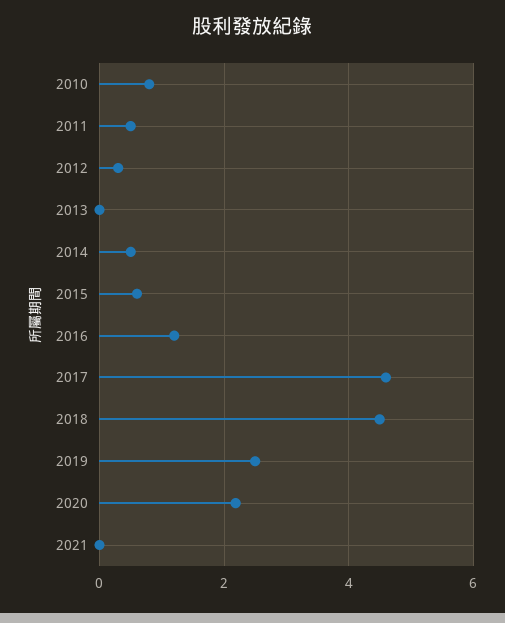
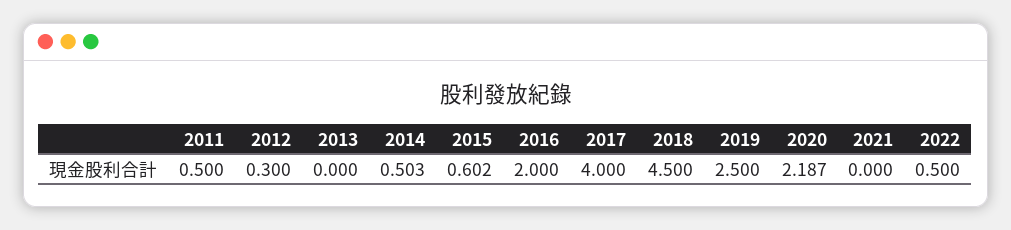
2010: 0.8 -> none
2016: 1.2 -> 2
2017: 4.6 -> 4
2022: none -> 0.5

